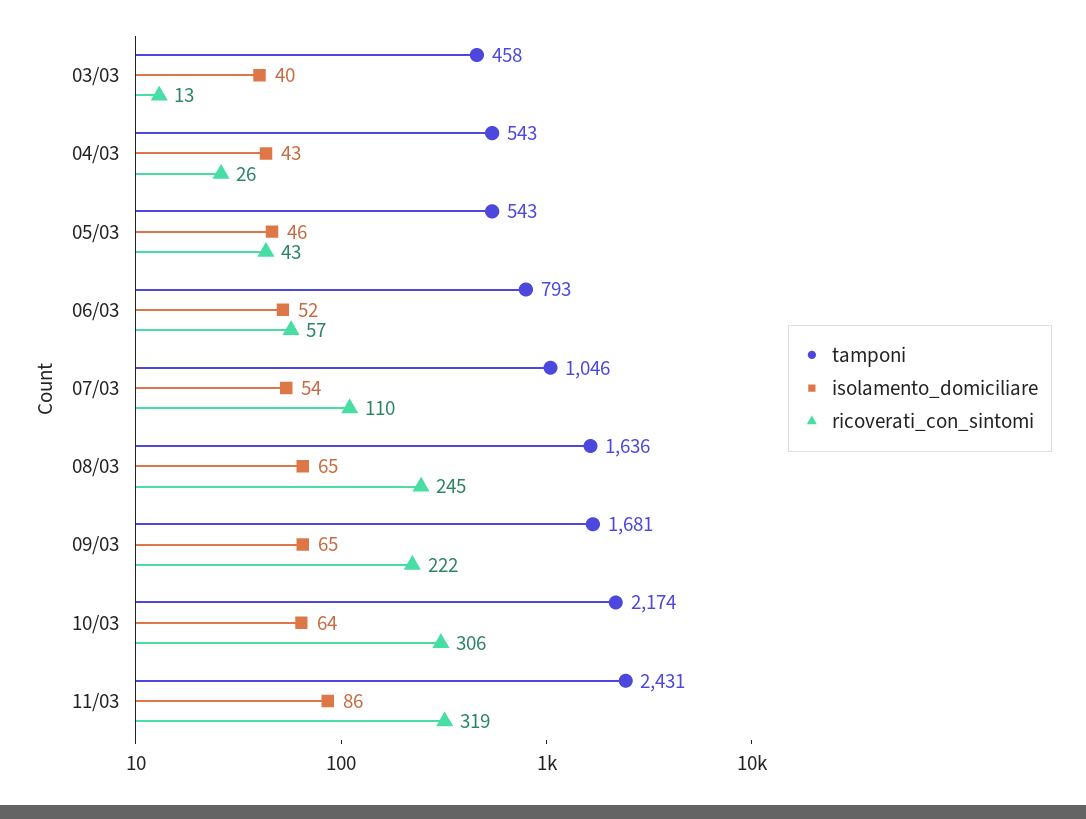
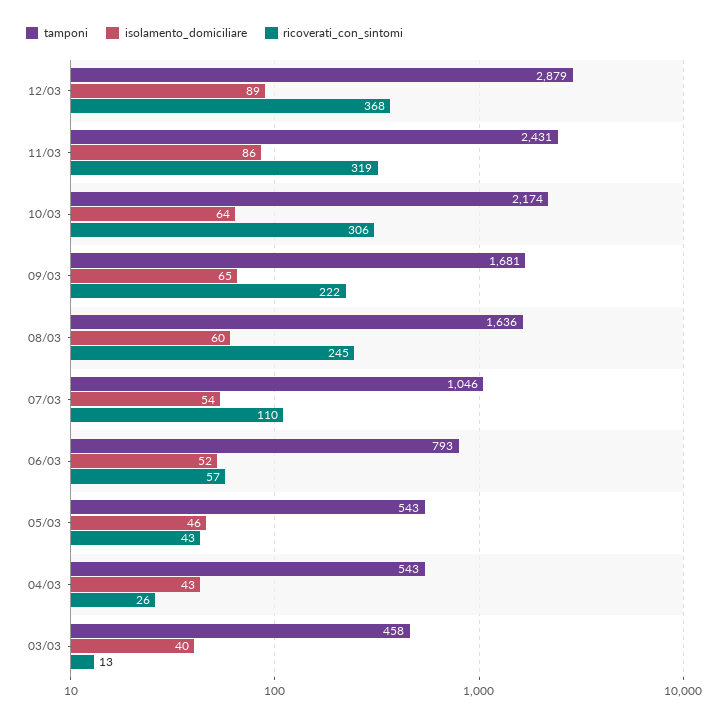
isolamento_domiciliare, 08/03: 65 -> 60
tamponi, 12/03: none -> 2879
isolamento_domiciliare, 12/03: none -> 89
ricoverati_con_sintomi, 12/03: none -> 368

